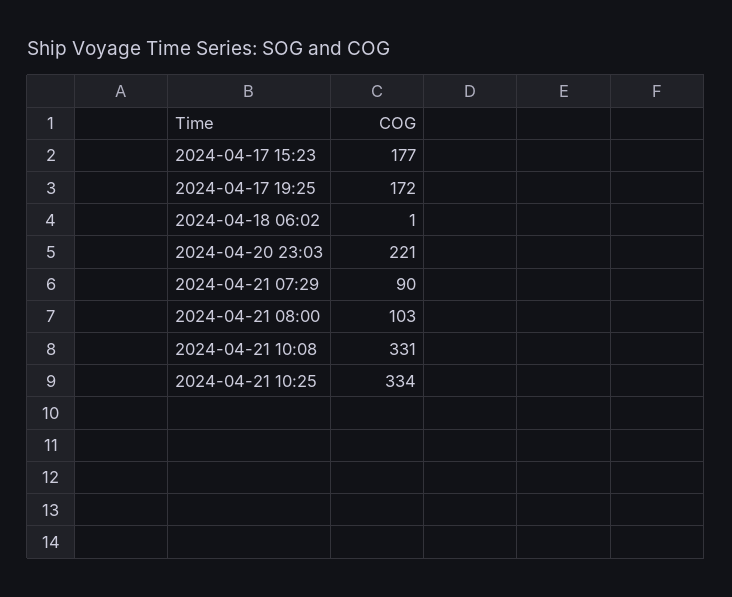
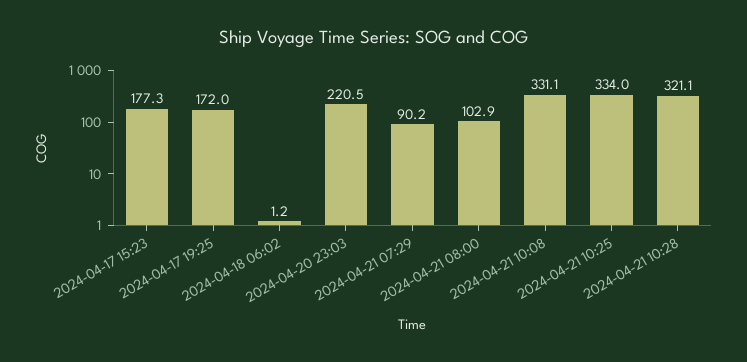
2024-04-21 10:28: none -> 321.1

